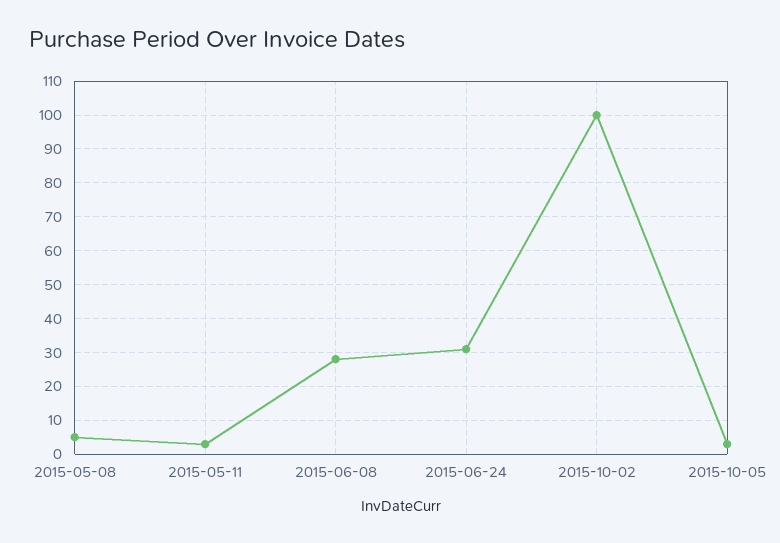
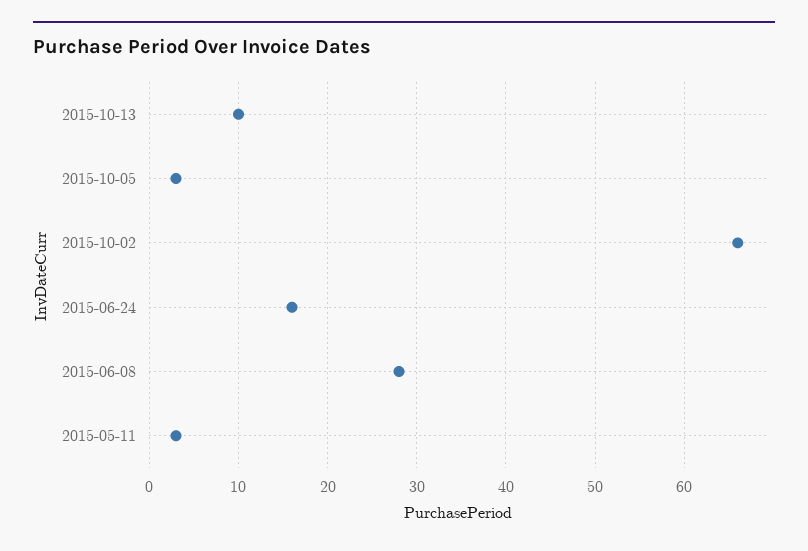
2015-05-08: 5 -> none
2015-06-24: 30 -> 16
2015-10-02: 100 -> 66
2015-10-13: none -> 10

